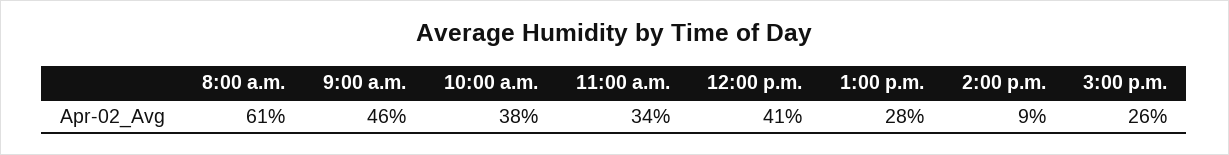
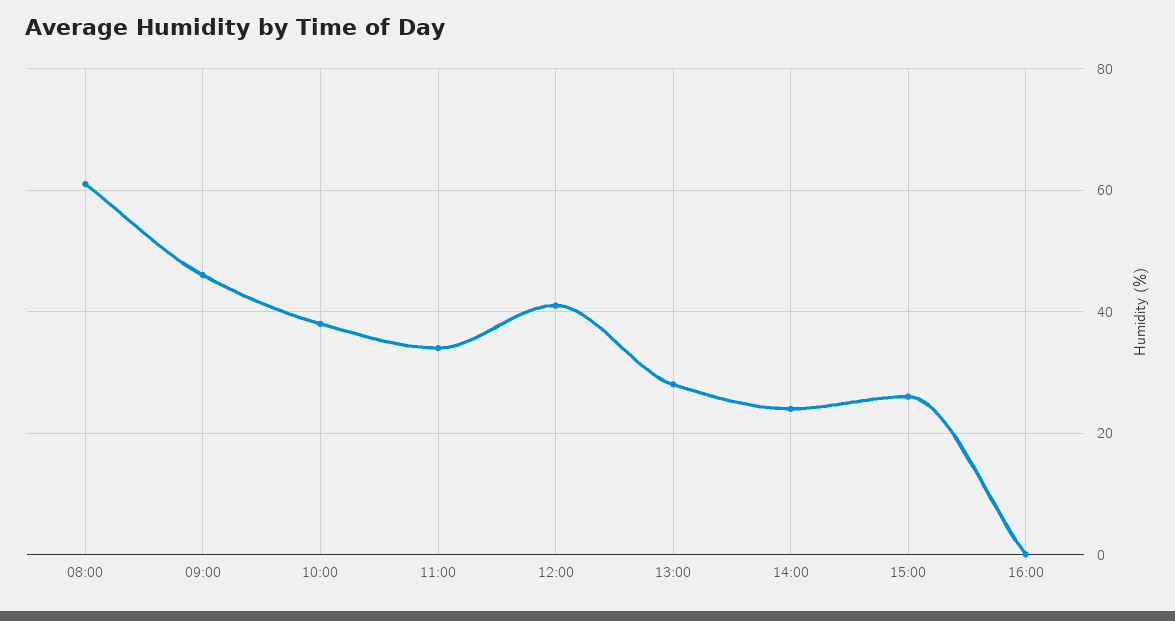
2:00 p.m.: 9 -> 25
16:00: none -> 0

